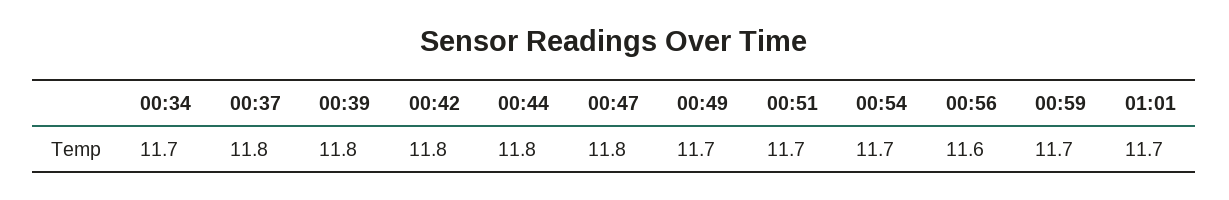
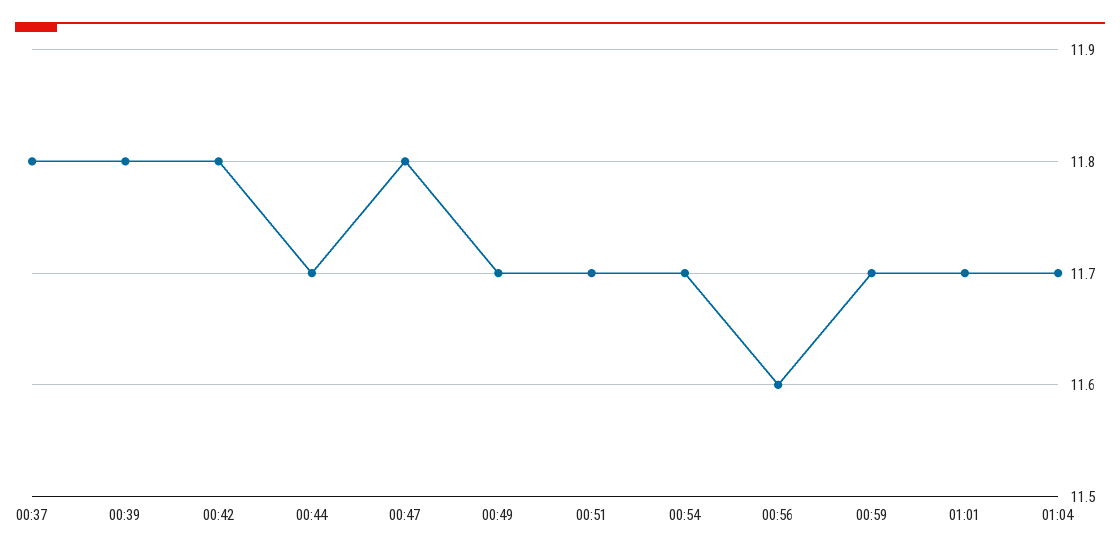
00:34: 11.7 -> none
00:44: 11.8 -> 11.7
01:04: none -> 11.7

